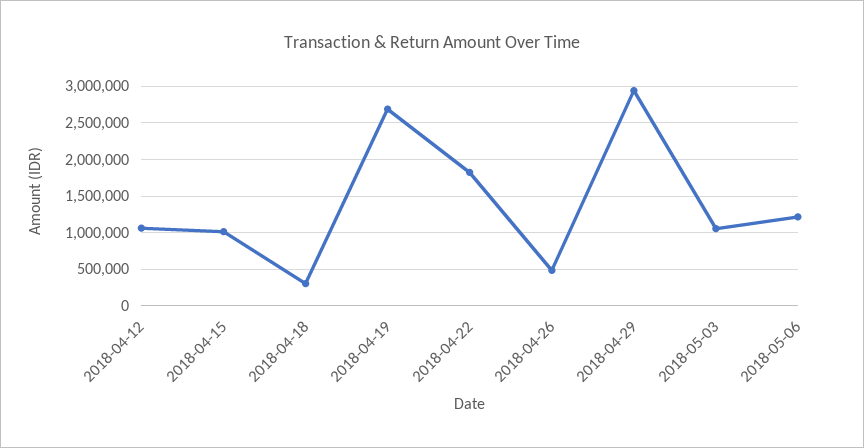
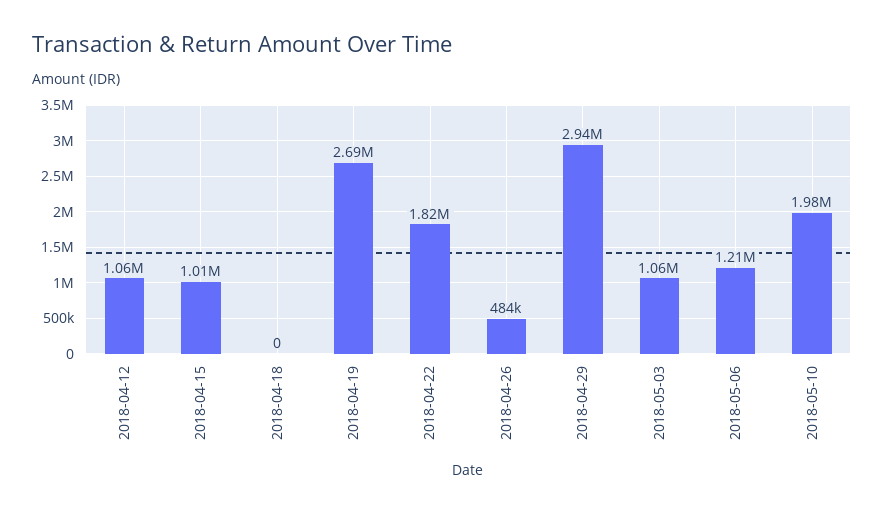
2018-04-18: 300000 -> 0
2018-05-10: none -> 1980000

